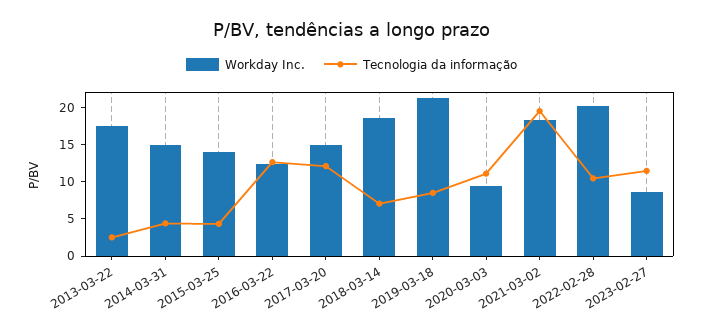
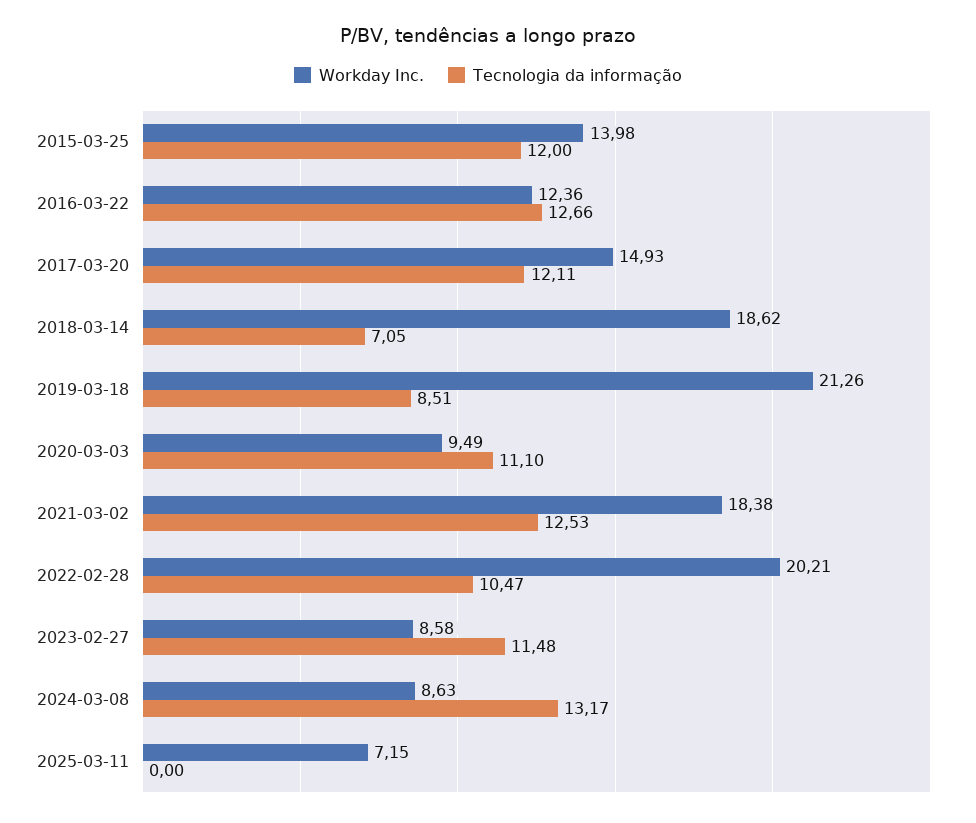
Workday Inc., 2013-03-22: 17.5 -> none
Tecnologia da informação, 2013-03-22: 2.5 -> none
Workday Inc., 2014-03-31: 15 -> none
Tecnologia da informação, 2014-03-31: 5 -> none
Tecnologia da informação, 2015-03-25: 5 -> 12
Tecnologia da informação, 2021-03-02: 20 -> 12.53
Workday Inc., 2024-03-08: none -> 8.63
Tecnologia da informação, 2024-03-08: none -> 13.17
Workday Inc., 2025-03-11: none -> 7.15
Tecnologia da informação, 2025-03-11: none -> 0

